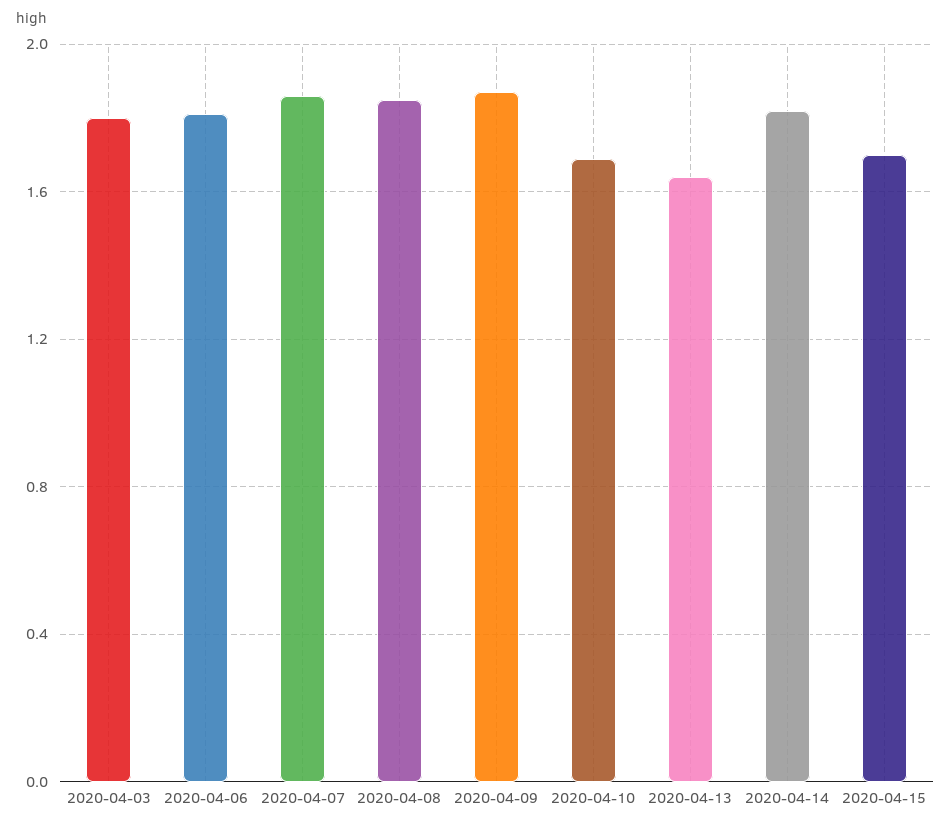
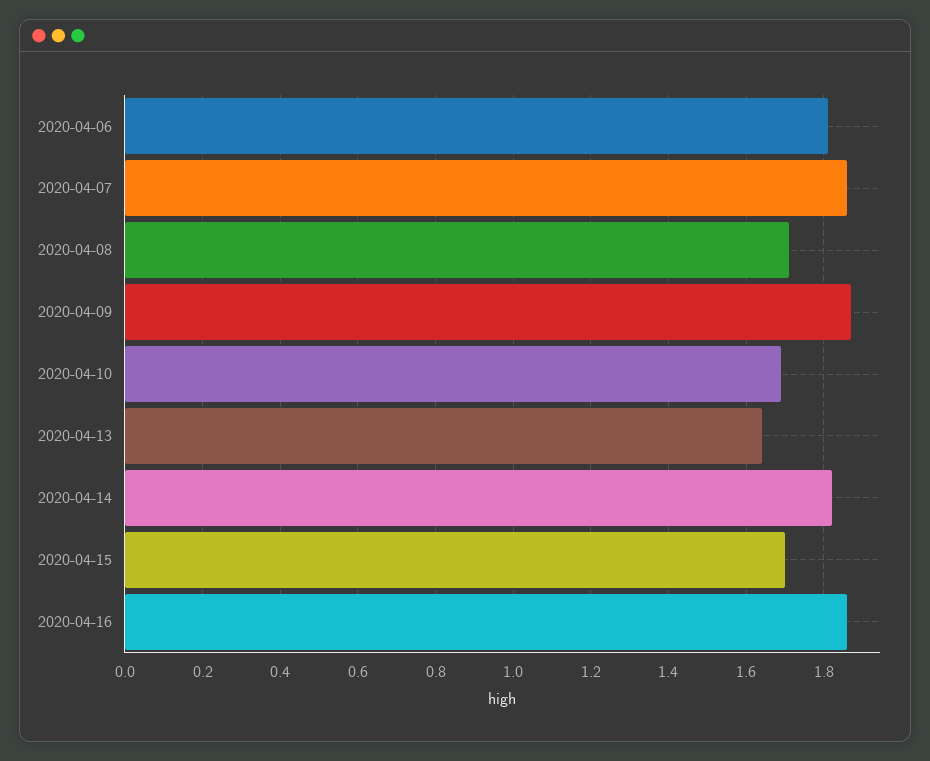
2020-04-03: 1.8 -> none
2020-04-08: 1.85 -> 1.7
2020-04-16: none -> 1.85

